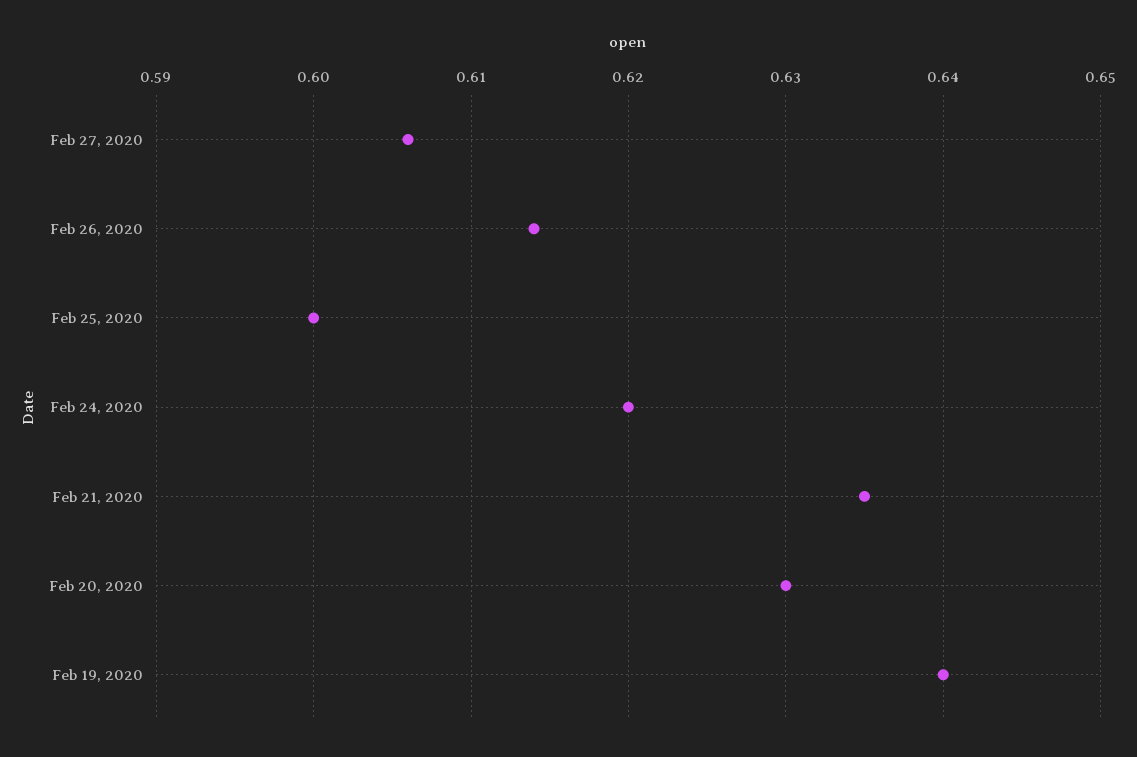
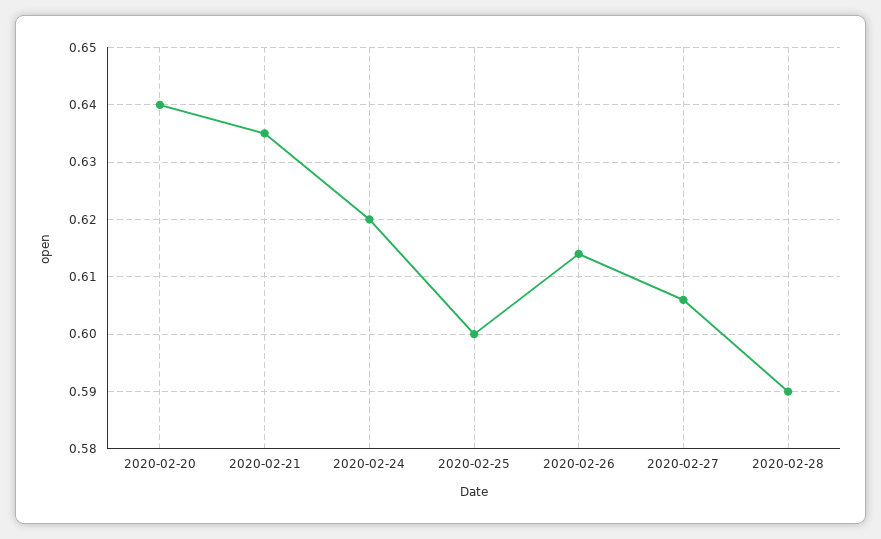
Feb 20, 2020: 0.63 -> 0.64
Feb 19, 2020: 0.64 -> none
2020-02-28: none -> 0.59

